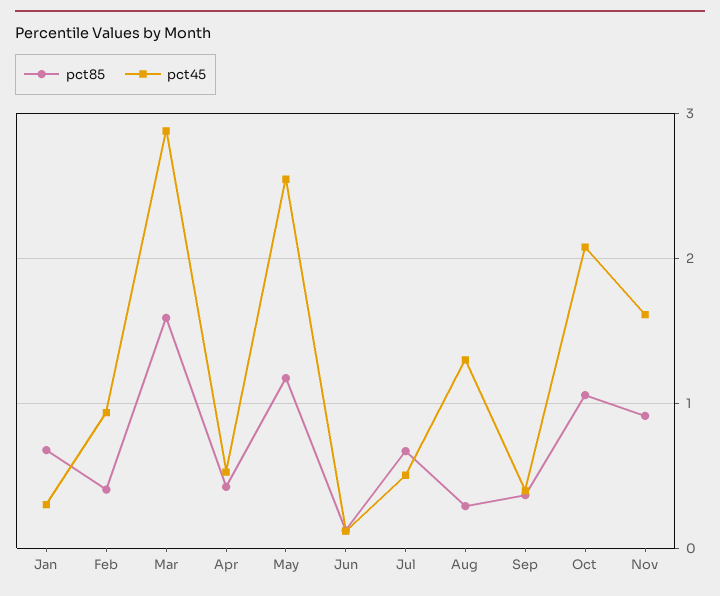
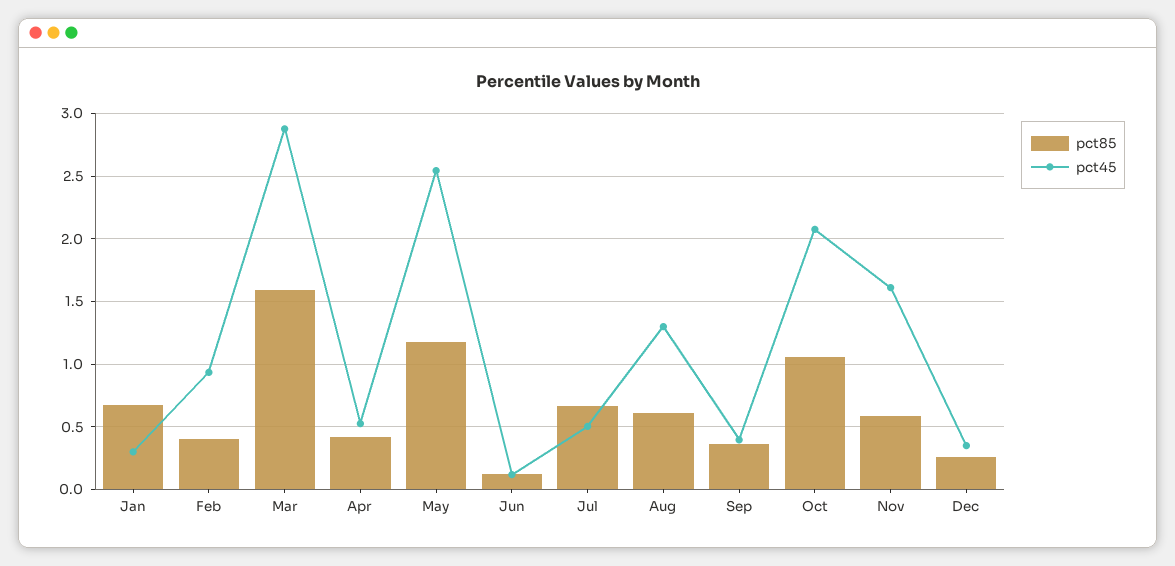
pct85, Aug: 0.3 -> 0.6
pct85, Nov: 0.9 -> 0.6
pct85, Dec: none -> 0.25
pct45, Dec: none -> 0.35

